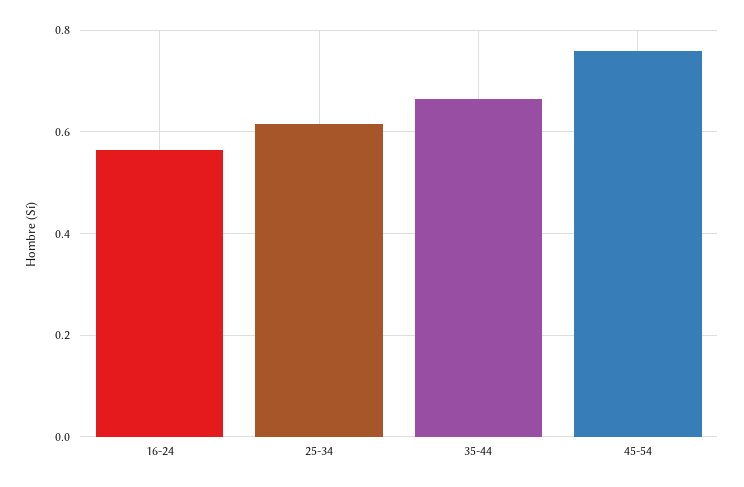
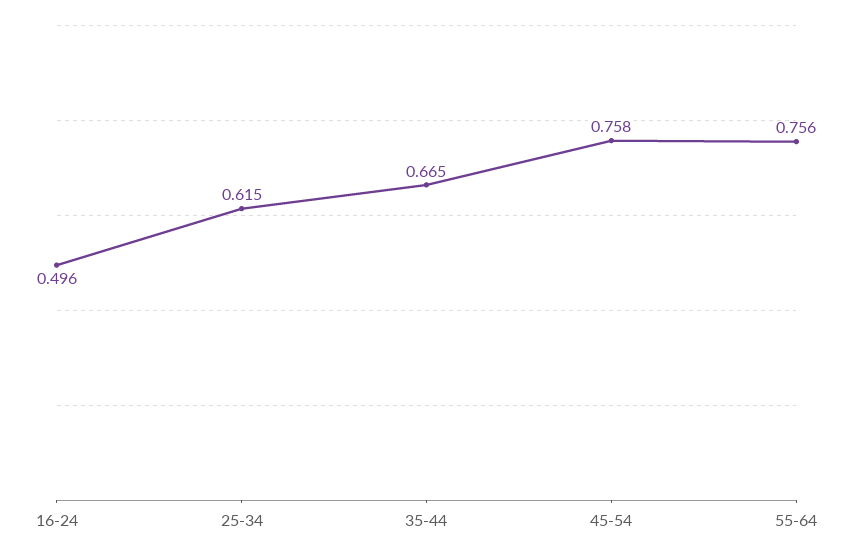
16-24: 0.56 -> 0.496
55-64: none -> 0.756

